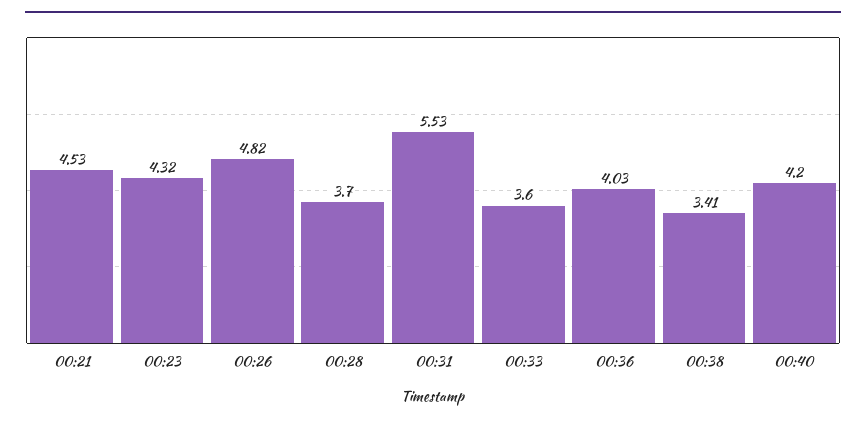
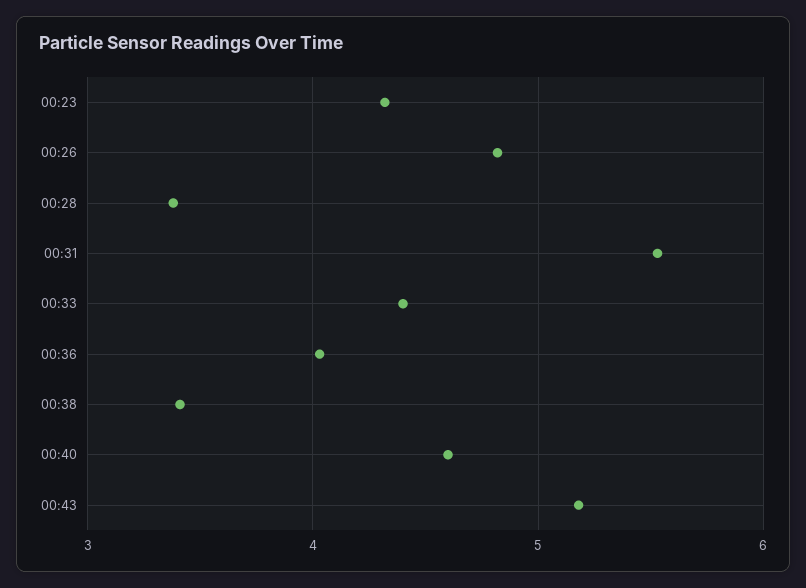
00:21: 4.53 -> none
00:28: 3.7 -> 3.4
00:33: 3.6 -> 4.4
00:40: 4.2 -> 4.6
00:43: none -> 5.2

